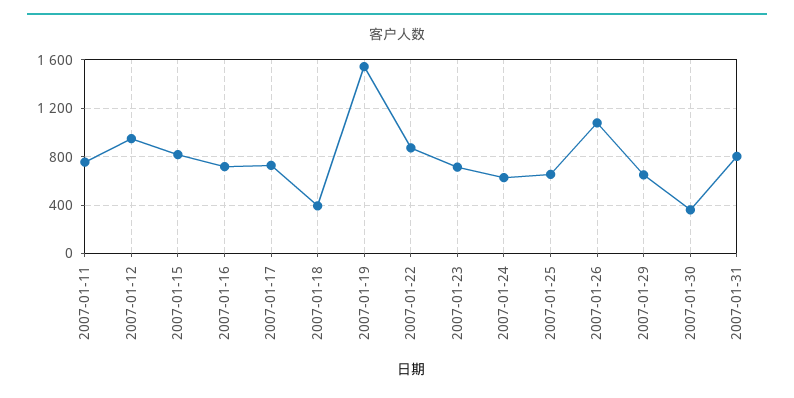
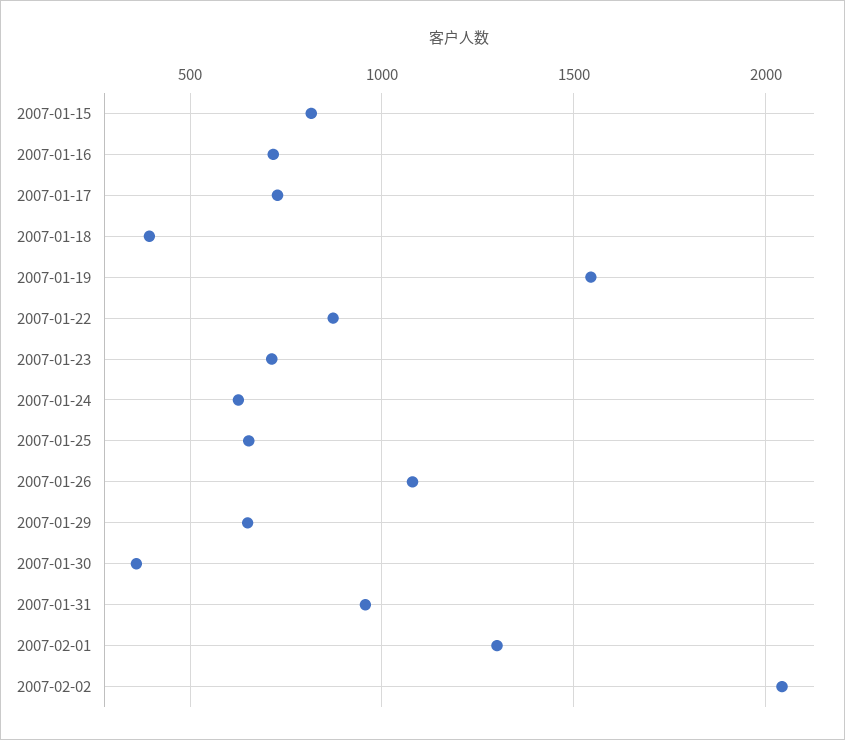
2007-01-11: 750 -> none
2007-01-12: 950 -> none
2007-01-31: 800 -> 950
2007-02-01: none -> 1300
2007-02-02: none -> 2050

